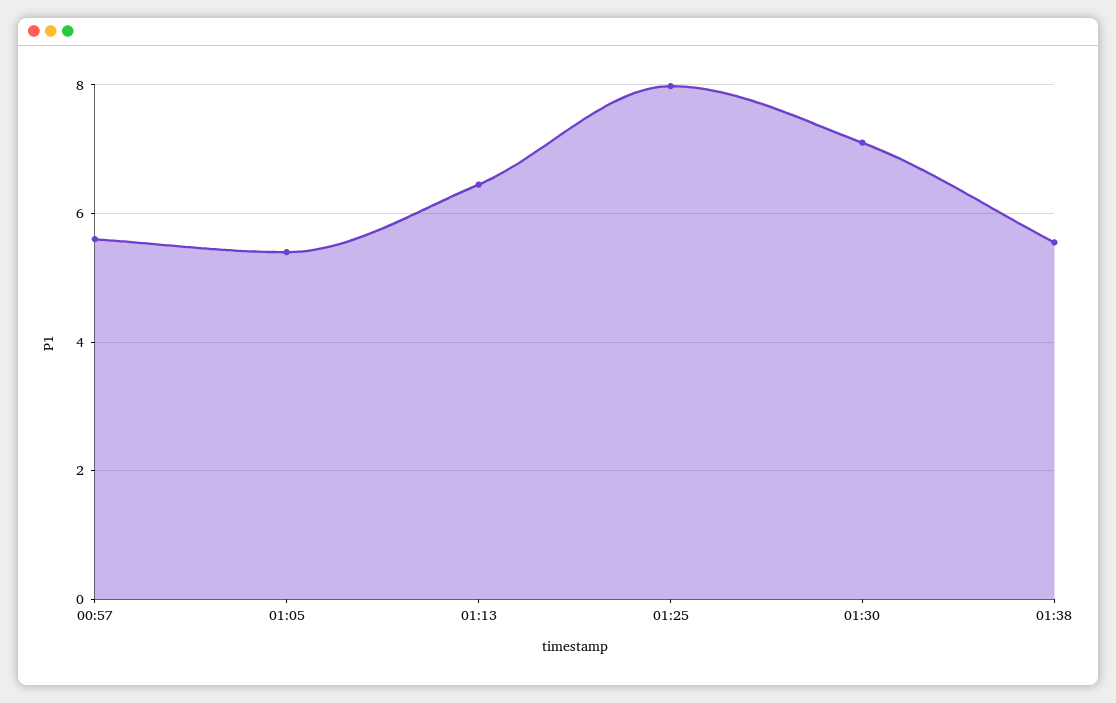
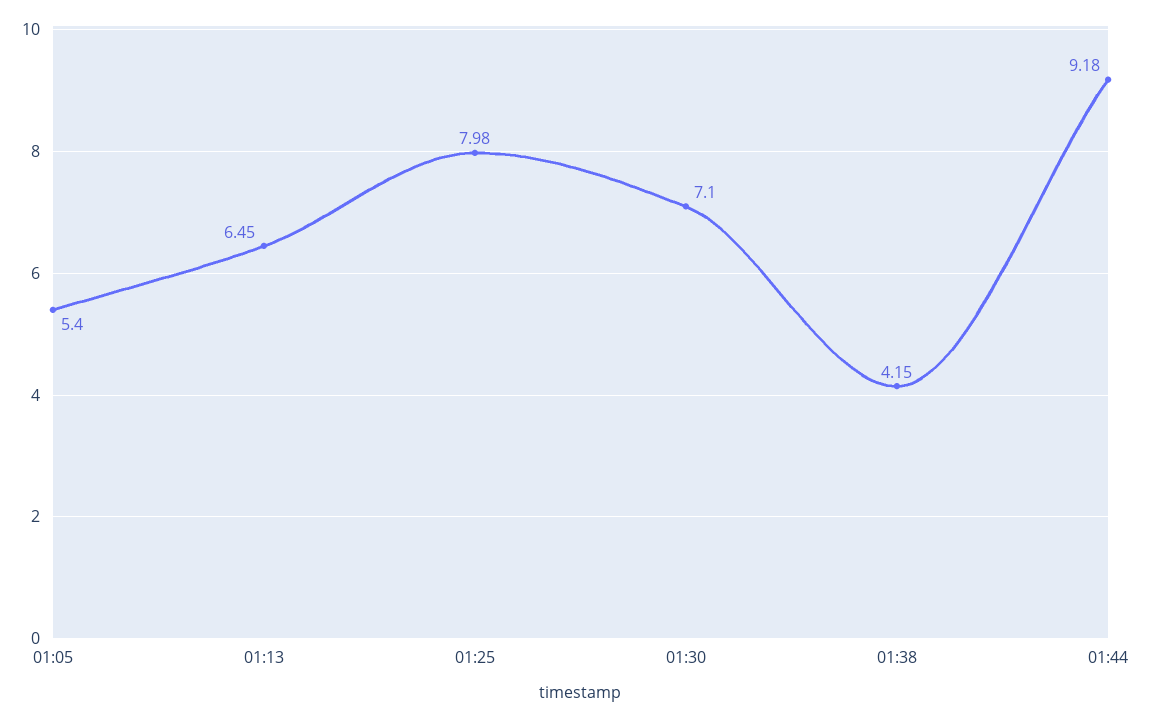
00:57: 5.6 -> none
01:38: 5.6 -> 4.15
01:44: none -> 9.18

